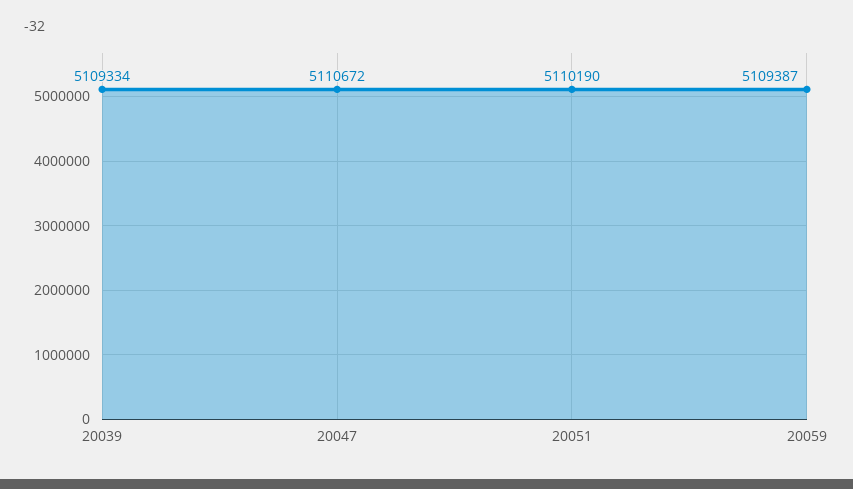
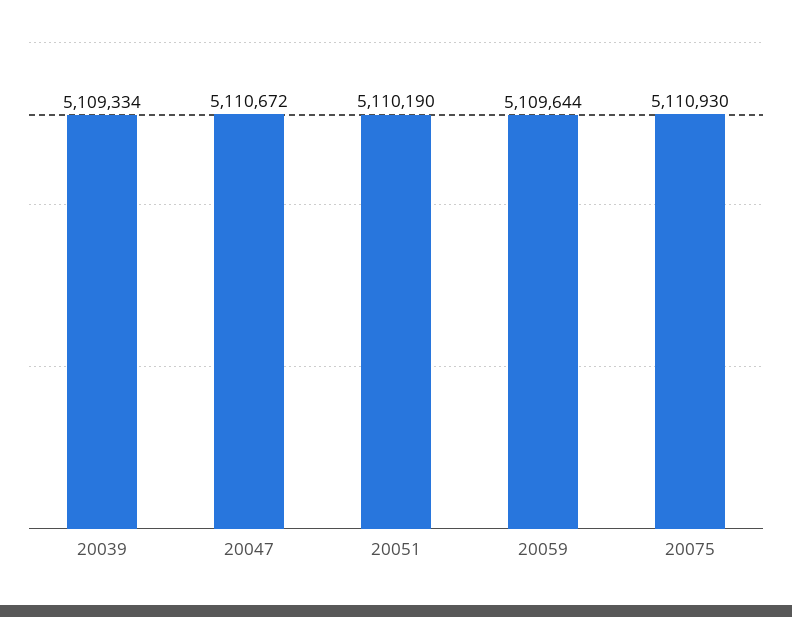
20059: 5109387 -> 5109644
20075: none -> 5110930

